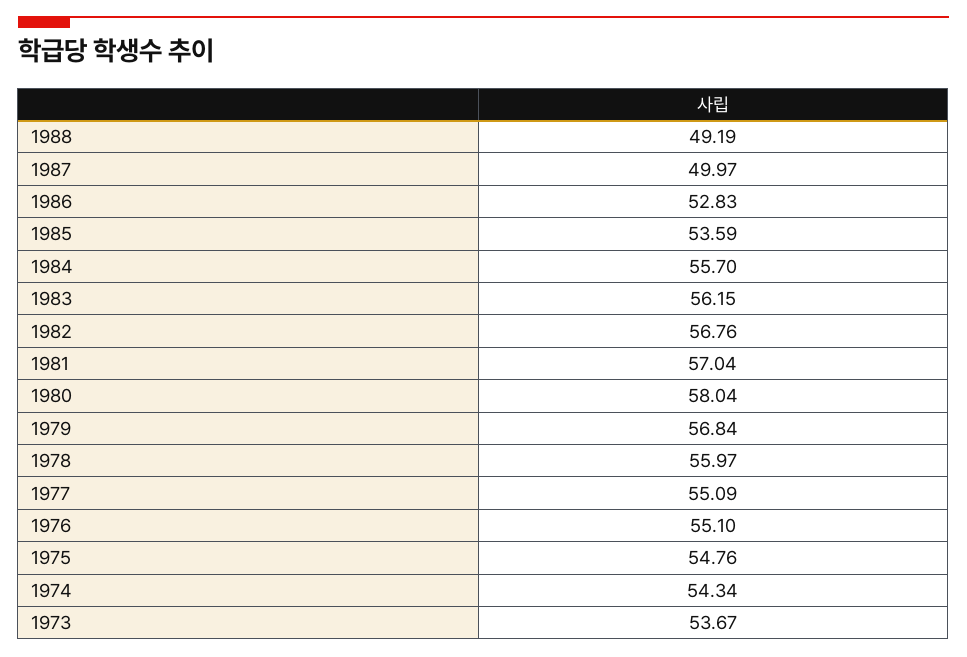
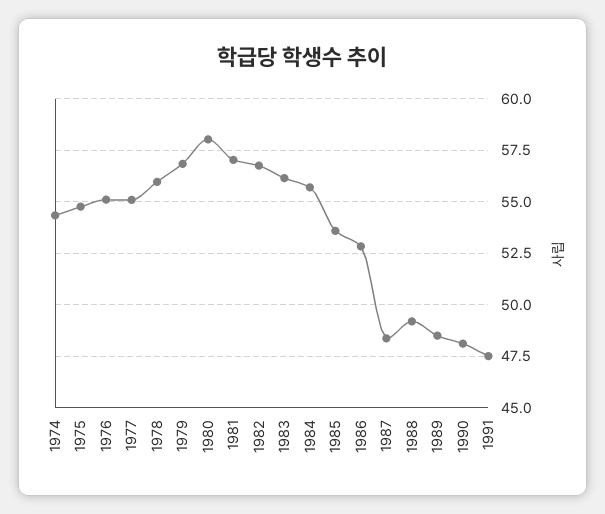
1987: 49.97 -> 48.5
1973: 53.67 -> none
1989: none -> 48.5
1990: none -> 48
1991: none -> 47.5

